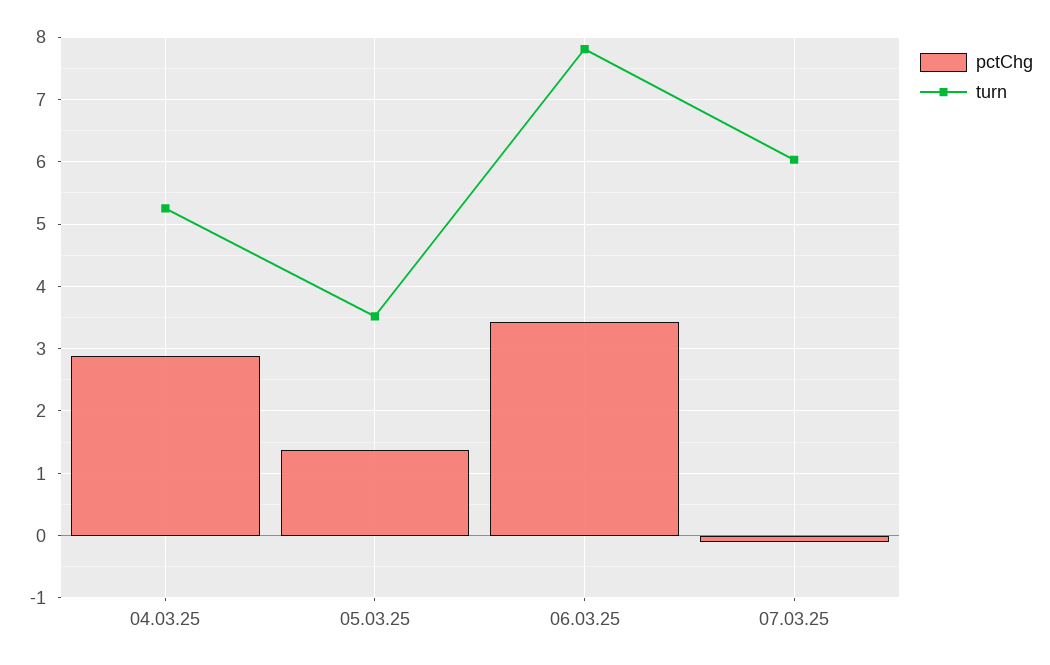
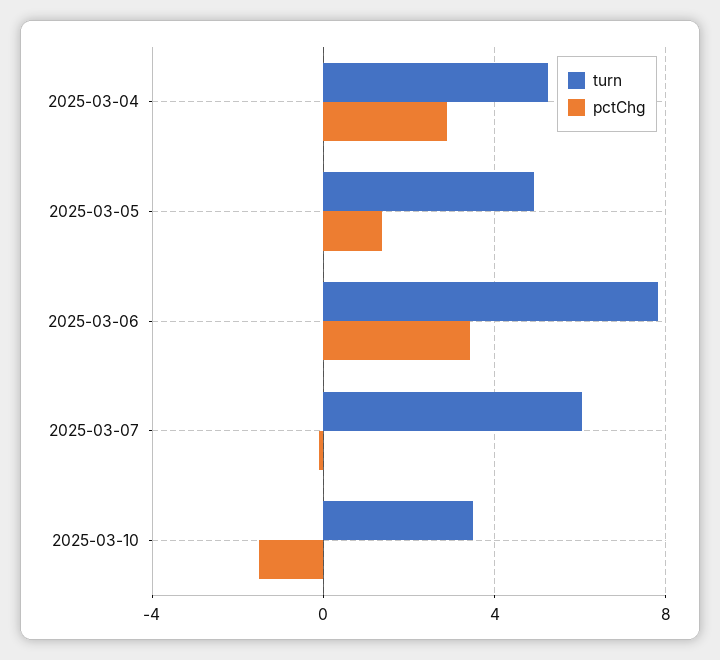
turn, 05.03.25: 3.5 -> 5
turn, 2025-03-10: none -> 3.5
pctChg, 2025-03-10: none -> -1.5

